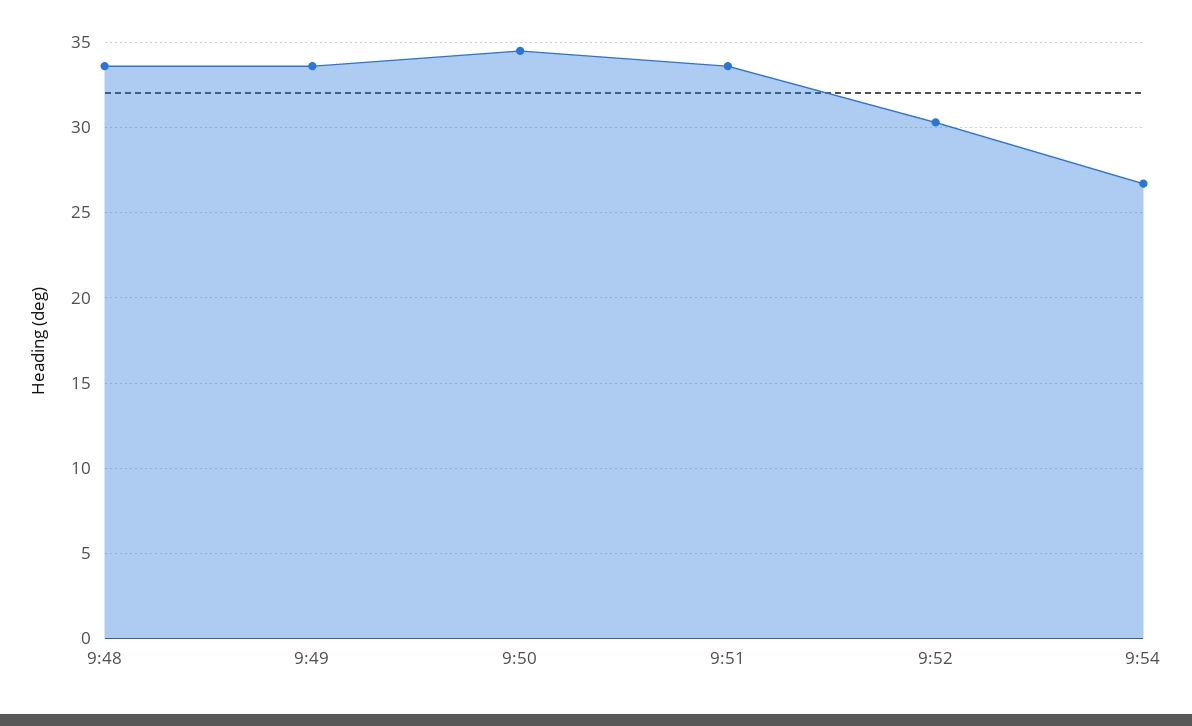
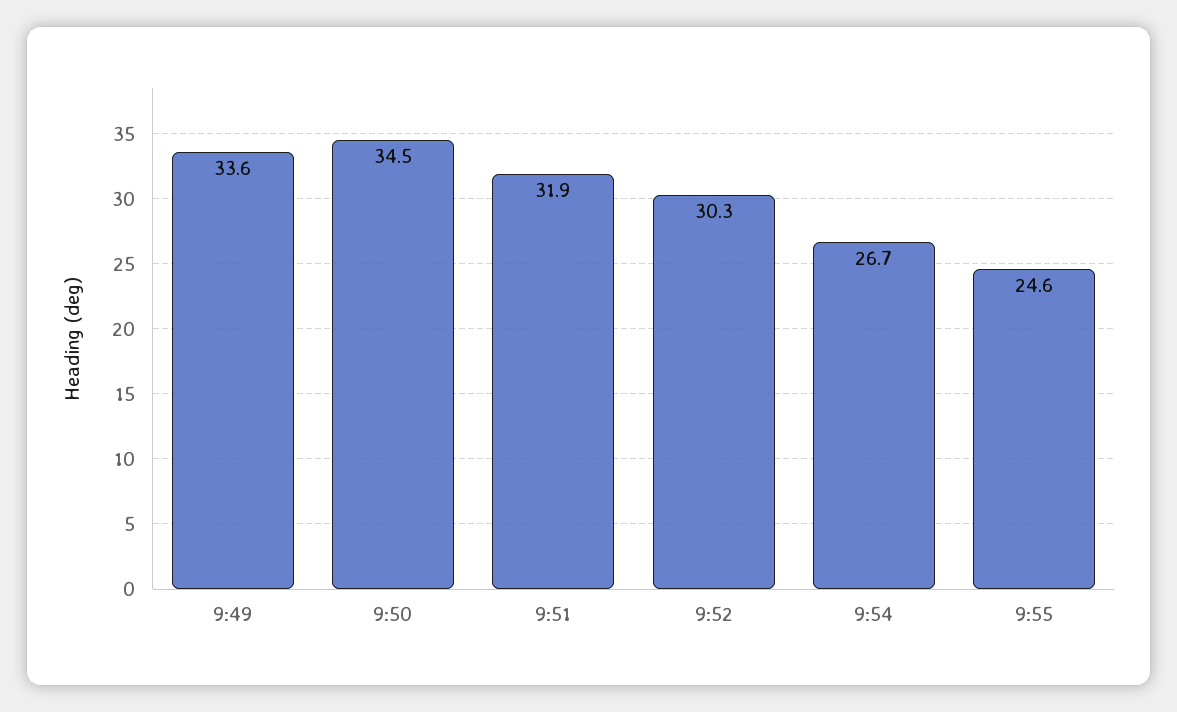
9:48: 33.5 -> none
9:51: 33.5 -> 31.9
9:55: none -> 24.6

